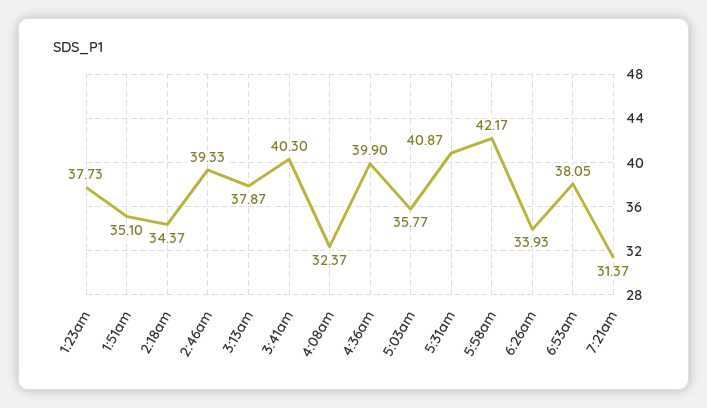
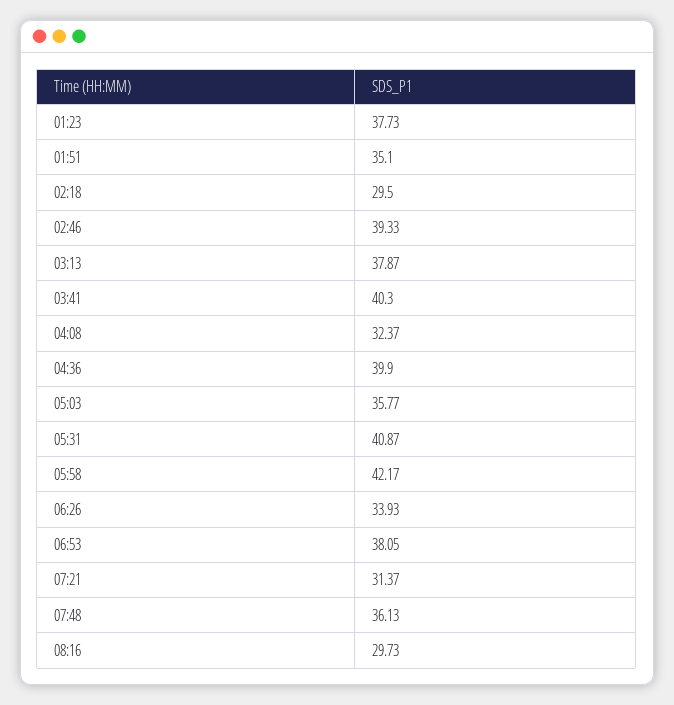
2:18am: 34.37 -> 29.5
07:48: none -> 36.13
08:16: none -> 29.73

